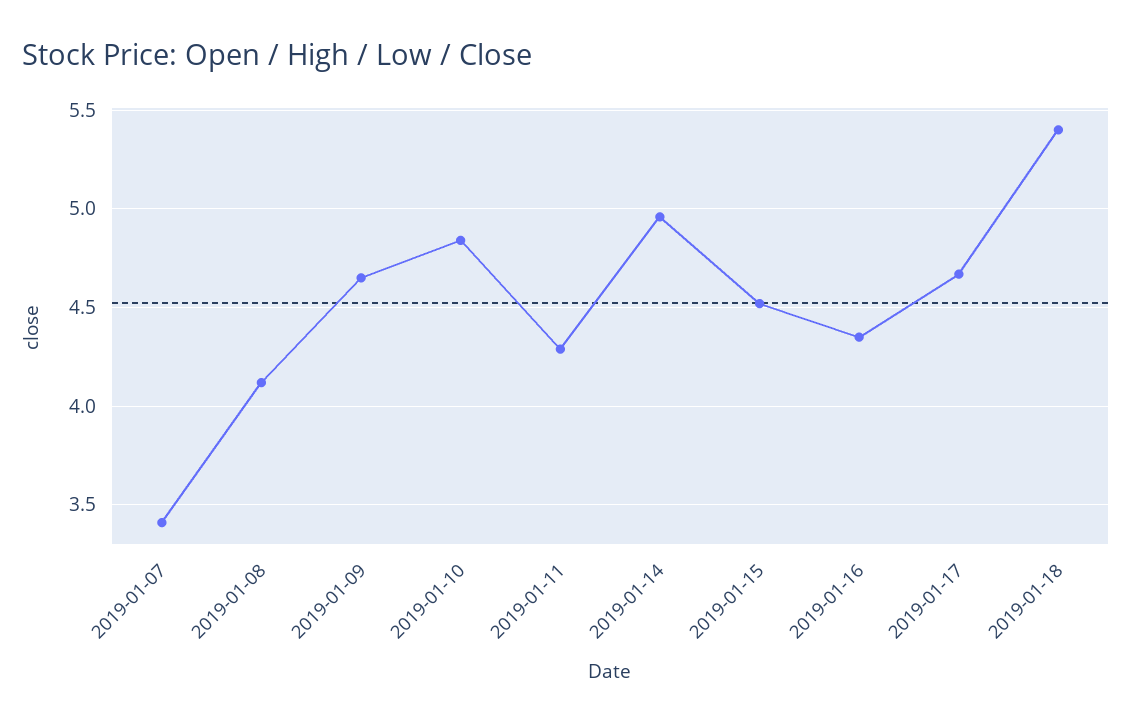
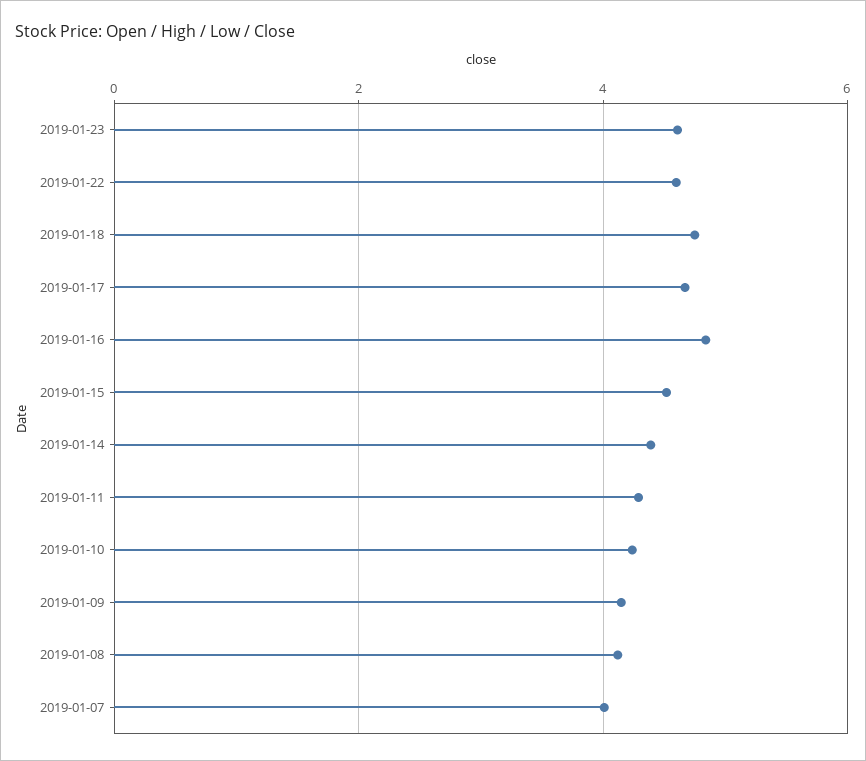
2019-01-07: 3.4 -> 4
2019-01-09: 4.65 -> 4.2
2019-01-10: 4.85 -> 4.2
2019-01-14: 4.95 -> 4.4
2019-01-16: 4.35 -> 4.8
2019-01-18: 5.4 -> 4.8
2019-01-23: none -> 4.6
2019-01-22: none -> 4.6

